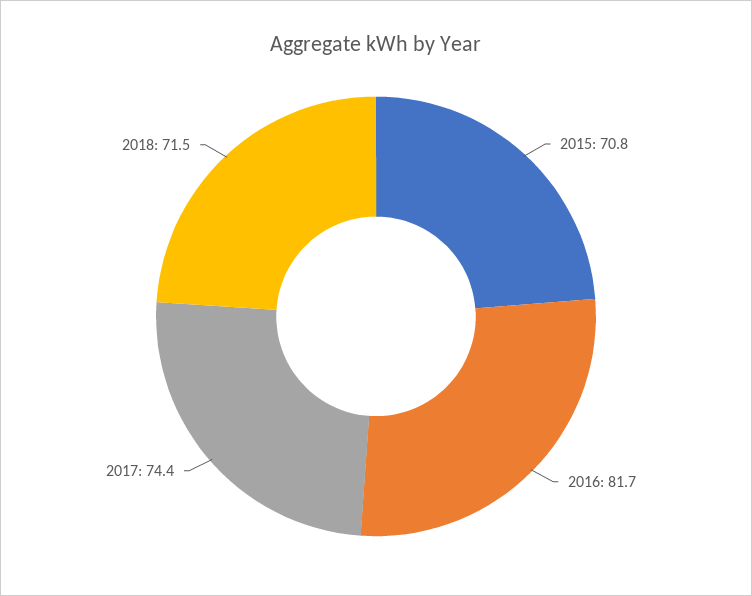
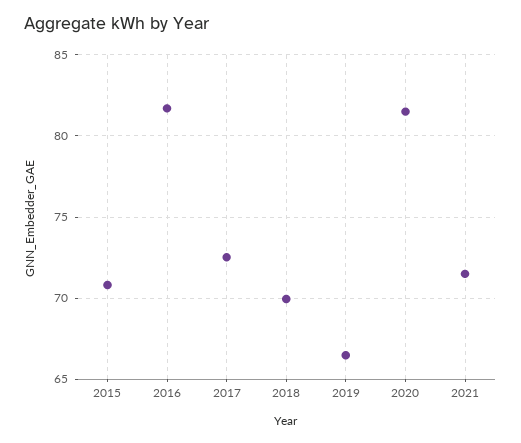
2017: 74.4 -> 72.5
2018: 71.5 -> 70
2019: none -> 66.5
2020: none -> 81.5
2021: none -> 71.5

